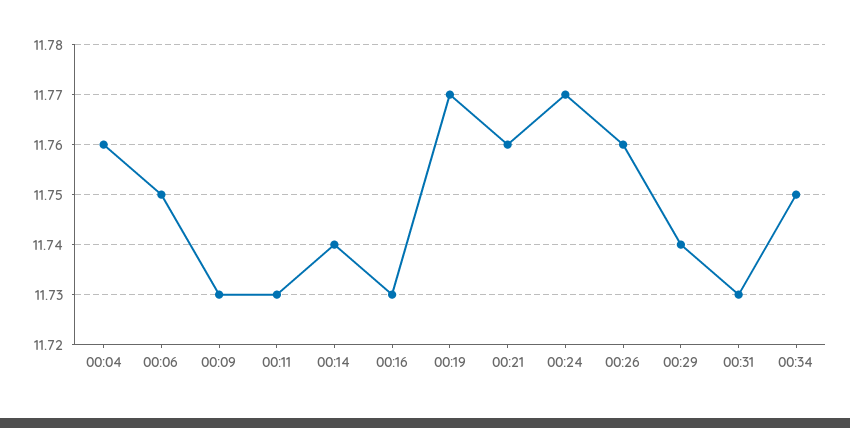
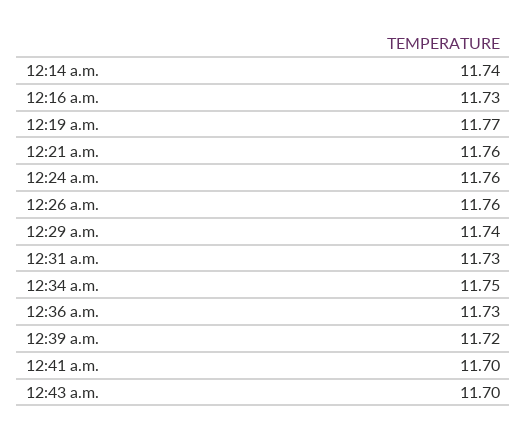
00:04: 11.76 -> none
00:06: 11.75 -> none
00:09: 11.73 -> none
00:11: 11.73 -> none
00:24: 11.77 -> 11.76
12:36 a.m.: none -> 11.73
12:39 a.m.: none -> 11.72
12:41 a.m.: none -> 11.7
12:43 a.m.: none -> 11.7

